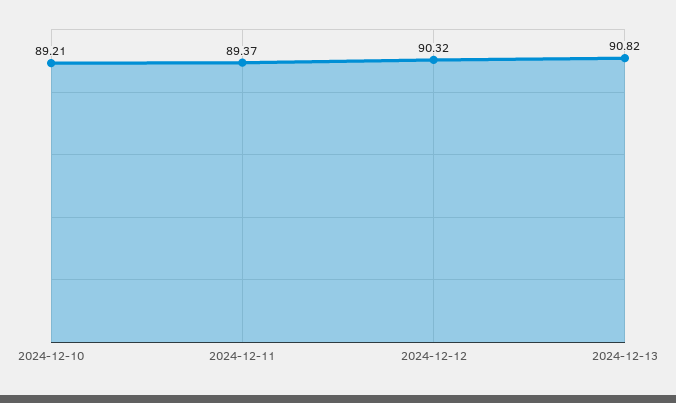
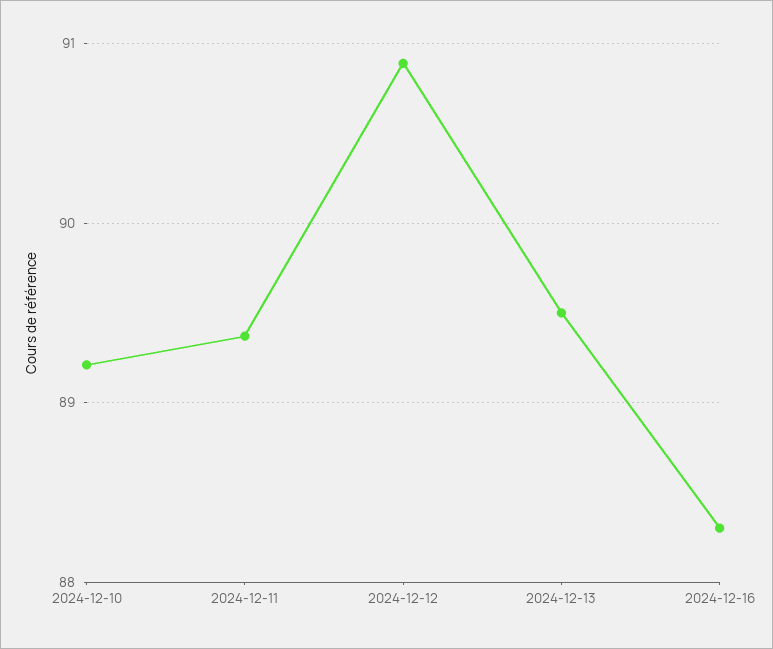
2024-12-12: 90.32 -> 90.9
2024-12-13: 90.82 -> 89.5
2024-12-16: none -> 88.3

